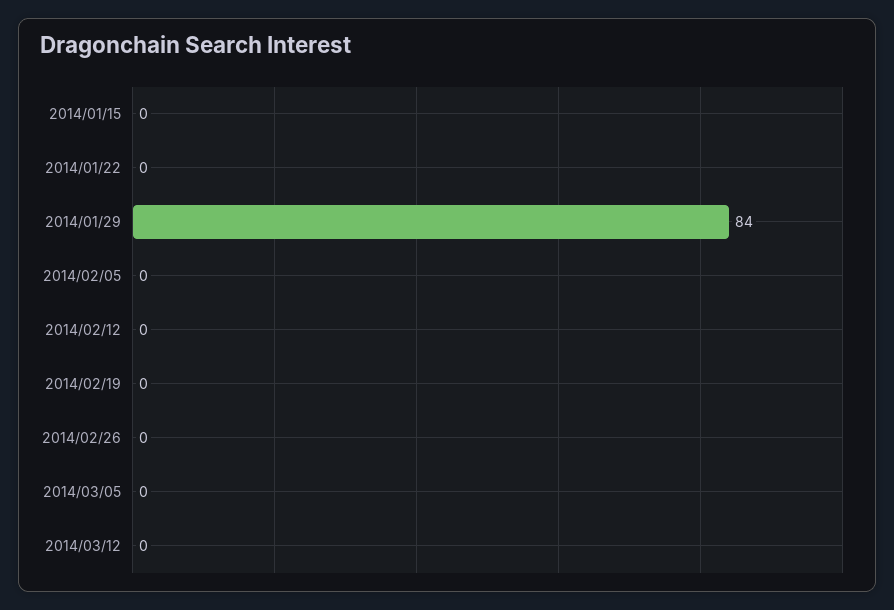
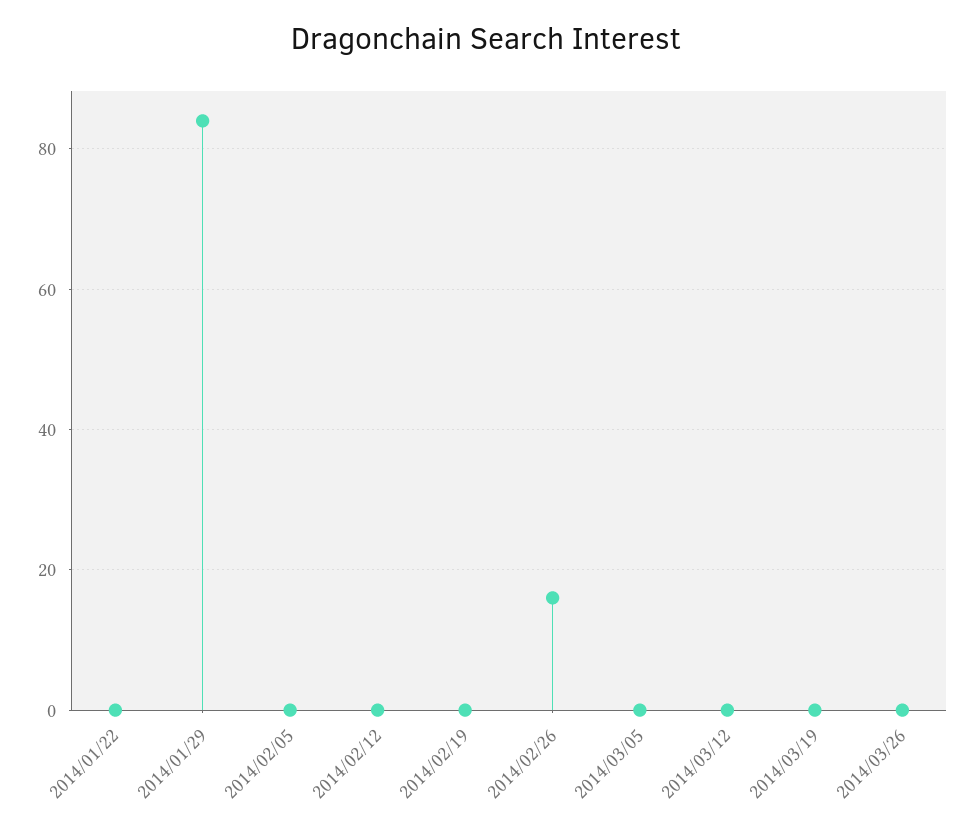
2014/01/15: 0 -> none
2014/02/26: 0 -> 15
2014/03/19: none -> 0
2014/03/26: none -> 0

